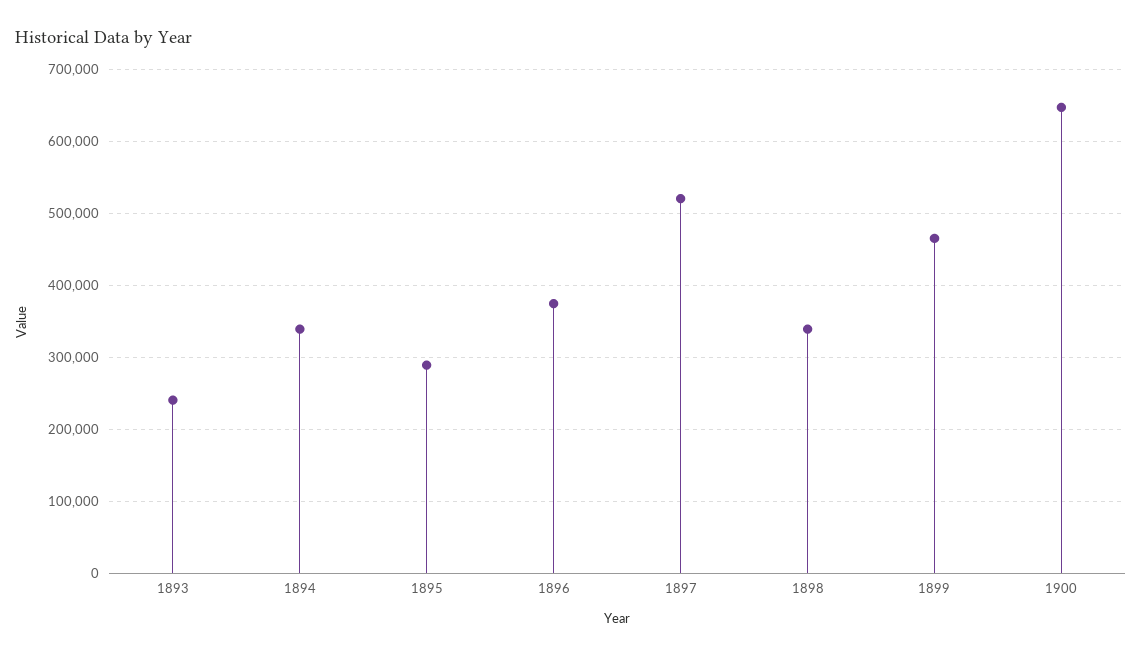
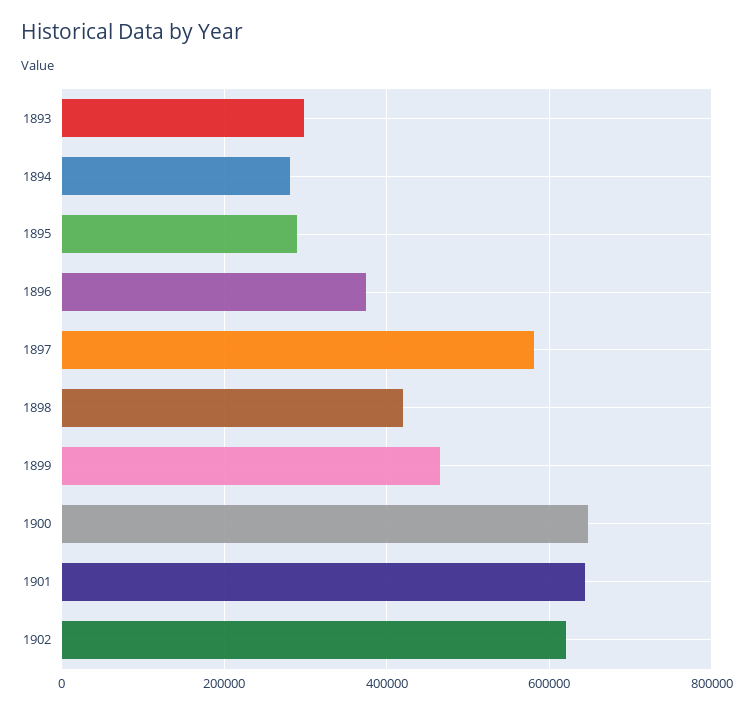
1893: 240000 -> 300000
1894: 340000 -> 280000
1897: 520000 -> 580000
1898: 340000 -> 420000
1901: none -> 640000
1902: none -> 620000

